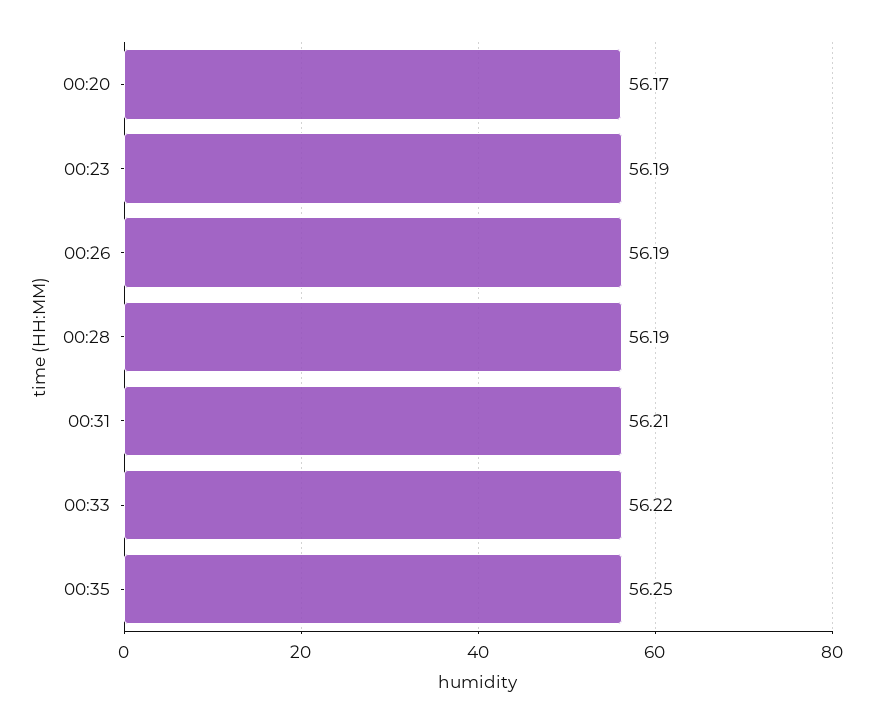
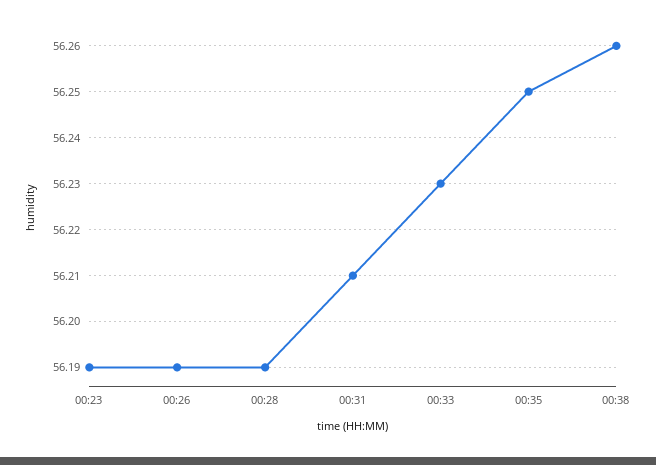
00:20: 56.17 -> none
00:33: 56.22 -> 56.23
00:38: none -> 56.26

